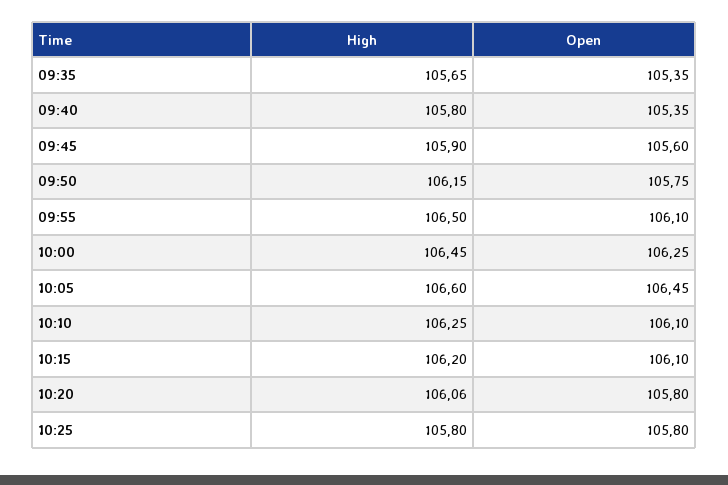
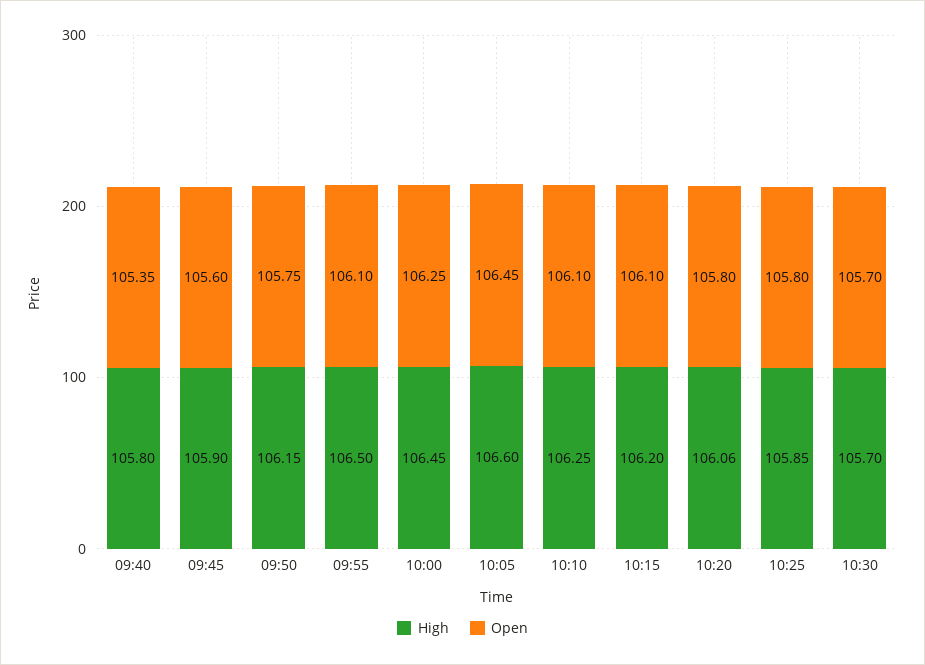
High, 09:35: 105.65 -> none
Open, 09:35: 105.35 -> none
High, 10:25: 105.8 -> 105.85
High, 10:30: none -> 105.7
Open, 10:30: none -> 105.7

